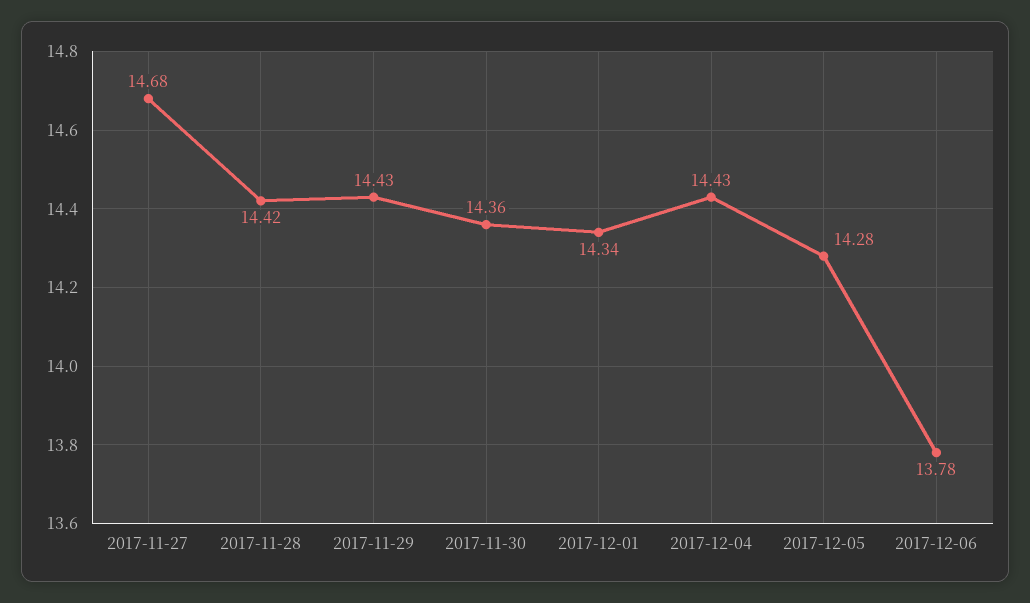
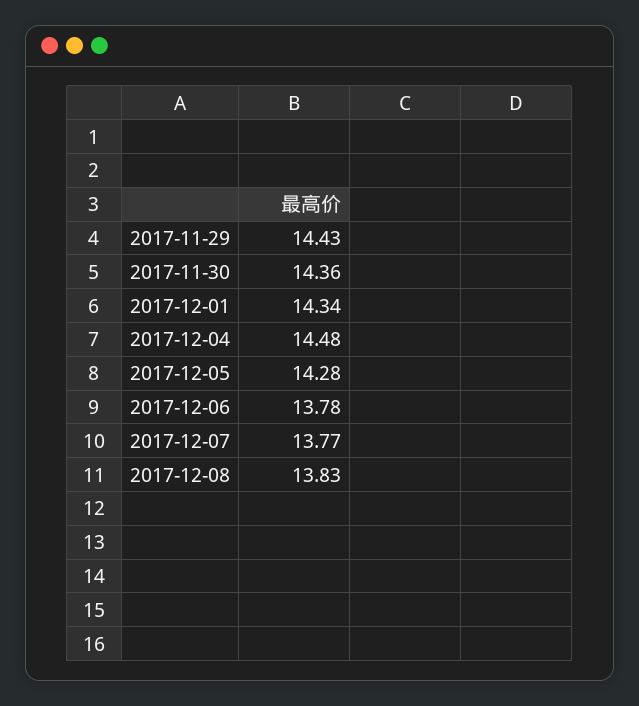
2017-11-27: 14.68 -> none
2017-11-28: 14.42 -> none
2017-12-04: 14.43 -> 14.48
2017-12-07: none -> 13.77
2017-12-08: none -> 13.83

